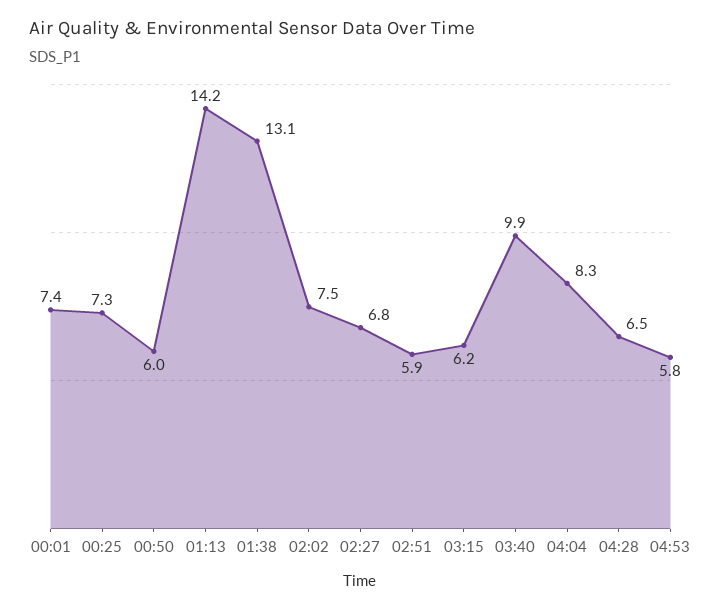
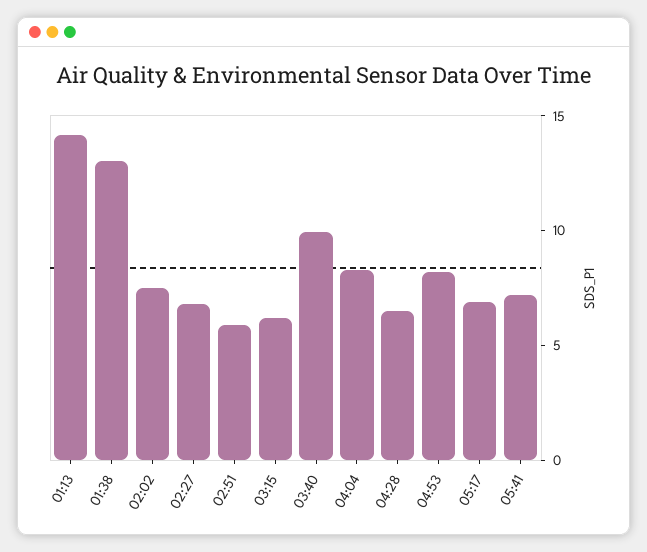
00:01: 7.4 -> none
00:25: 7.3 -> none
00:50: 6 -> none
04:53: 5.8 -> 8
05:17: none -> 7
05:41: none -> 7

